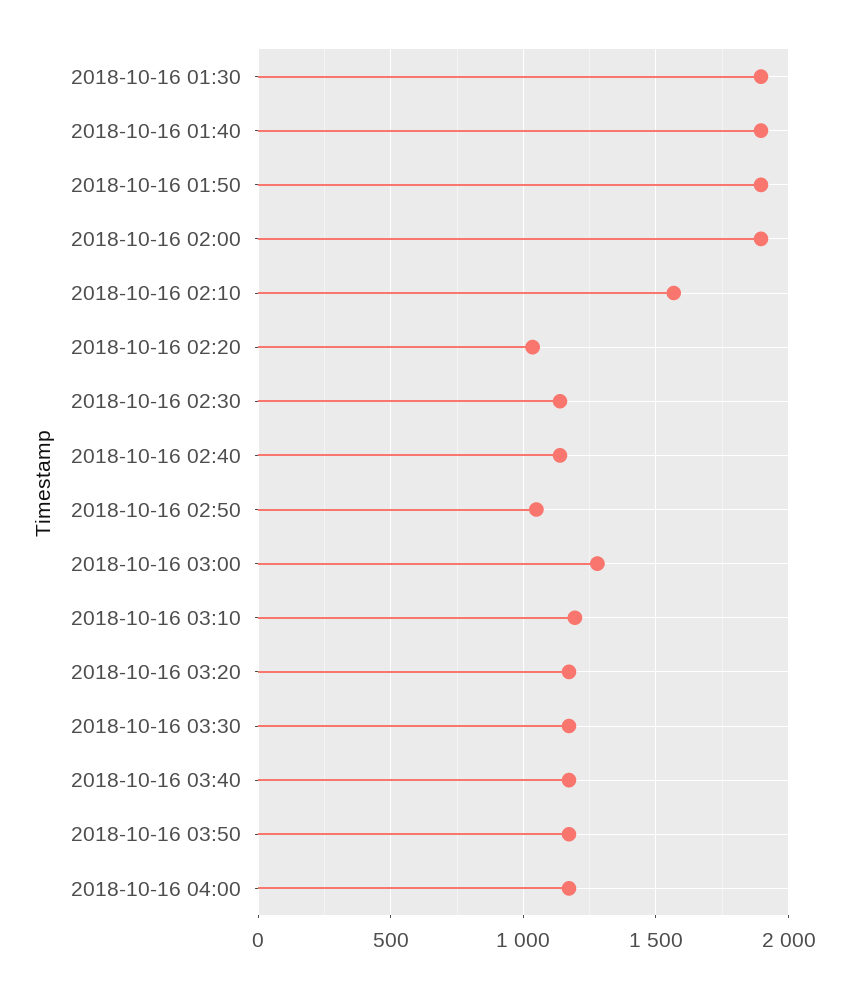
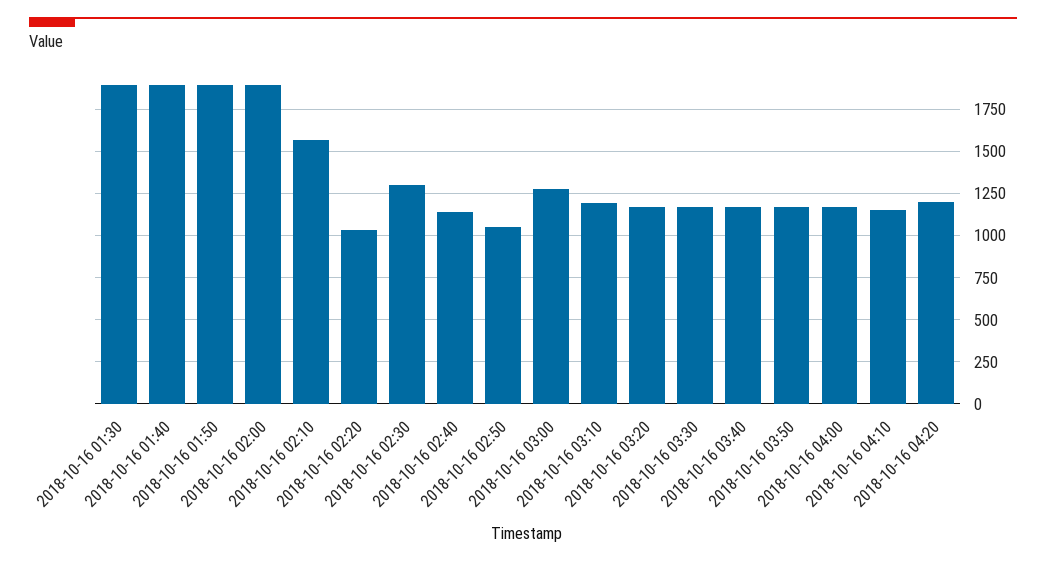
2018-10-16 02:30: 1150 -> 1300
2018-10-16 04:10: none -> 1150
2018-10-16 04:20: none -> 1200

